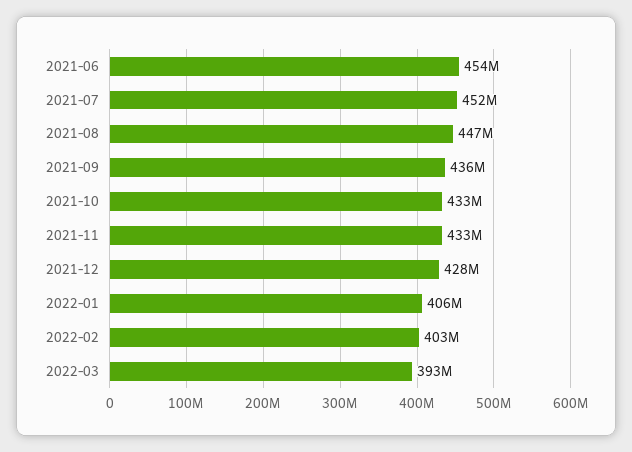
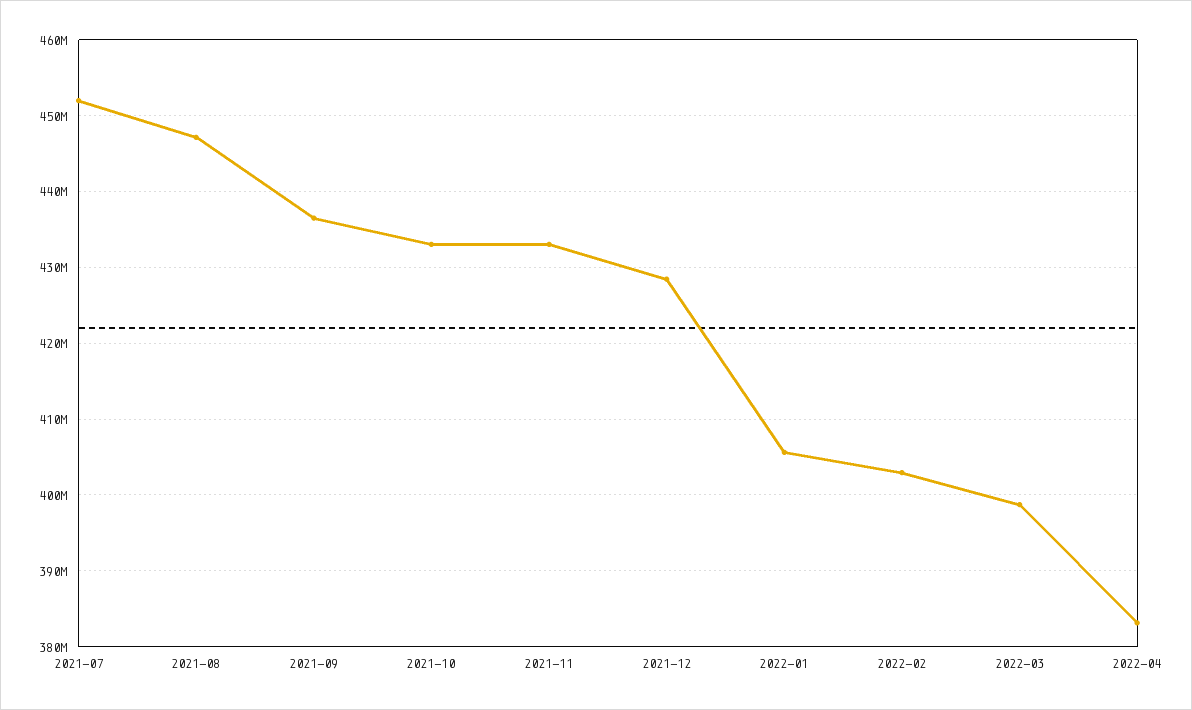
2021-06: 454000000 -> none
2022-03: 393000000 -> 399000000
2022-04: none -> 383000000

